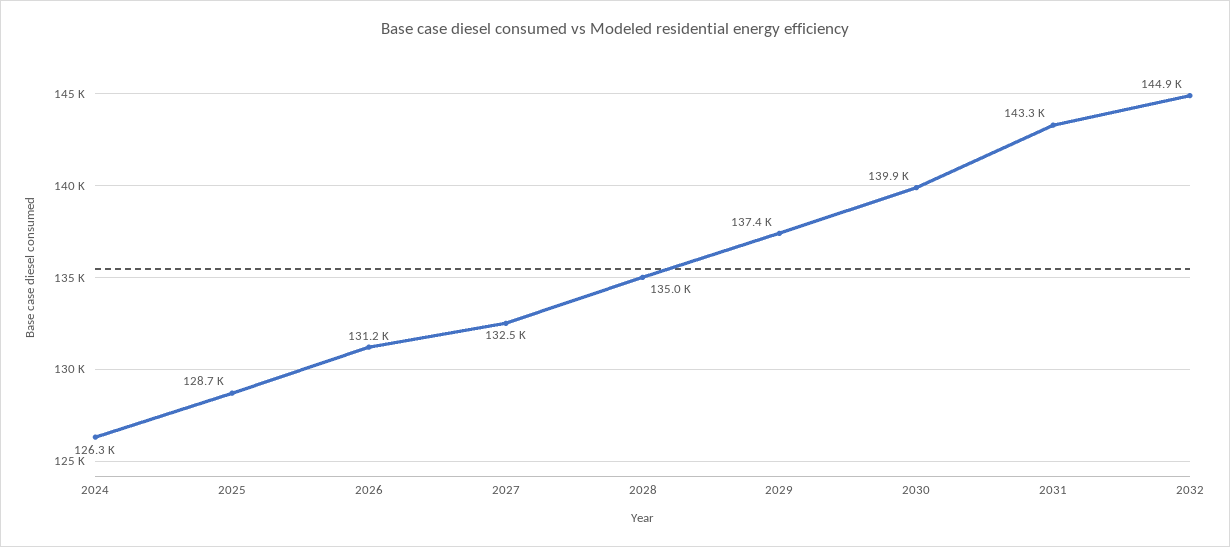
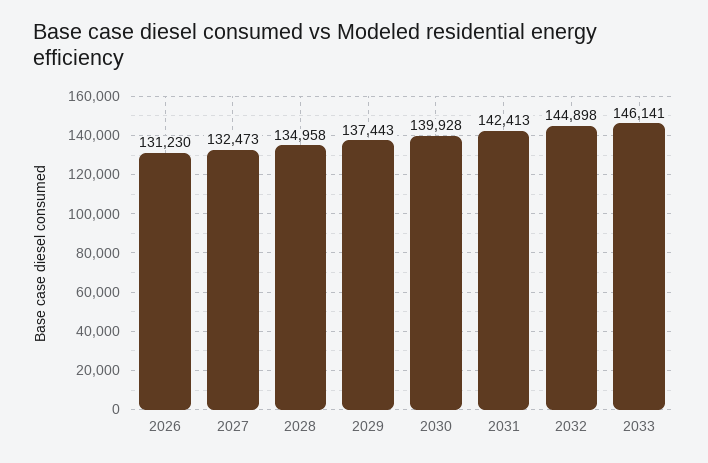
2024: 126300 -> none
2025: 128700 -> none
2031: 143300 -> 142413
2033: none -> 146141

